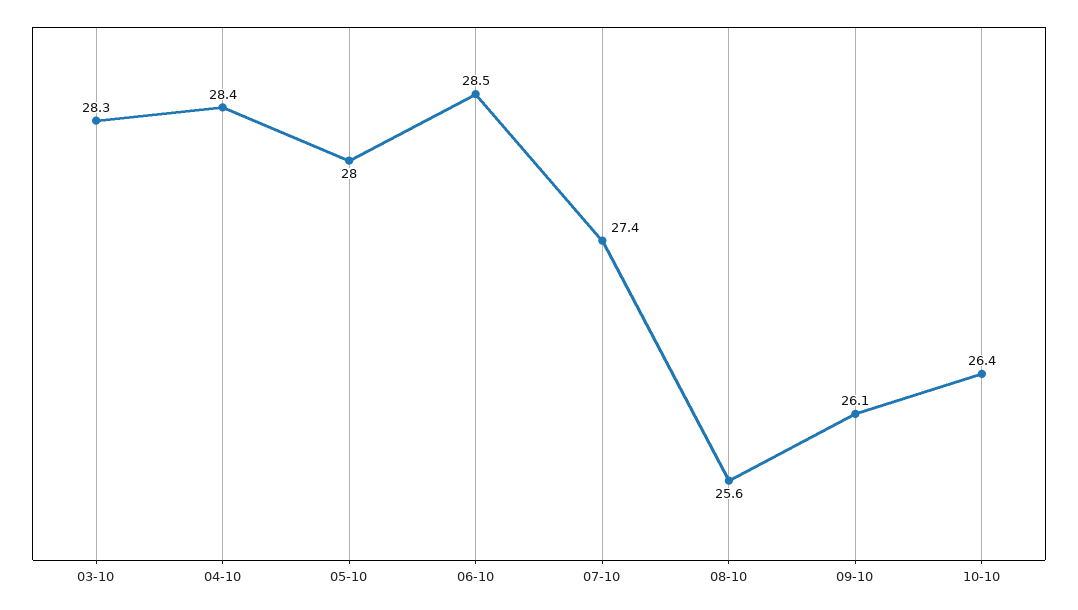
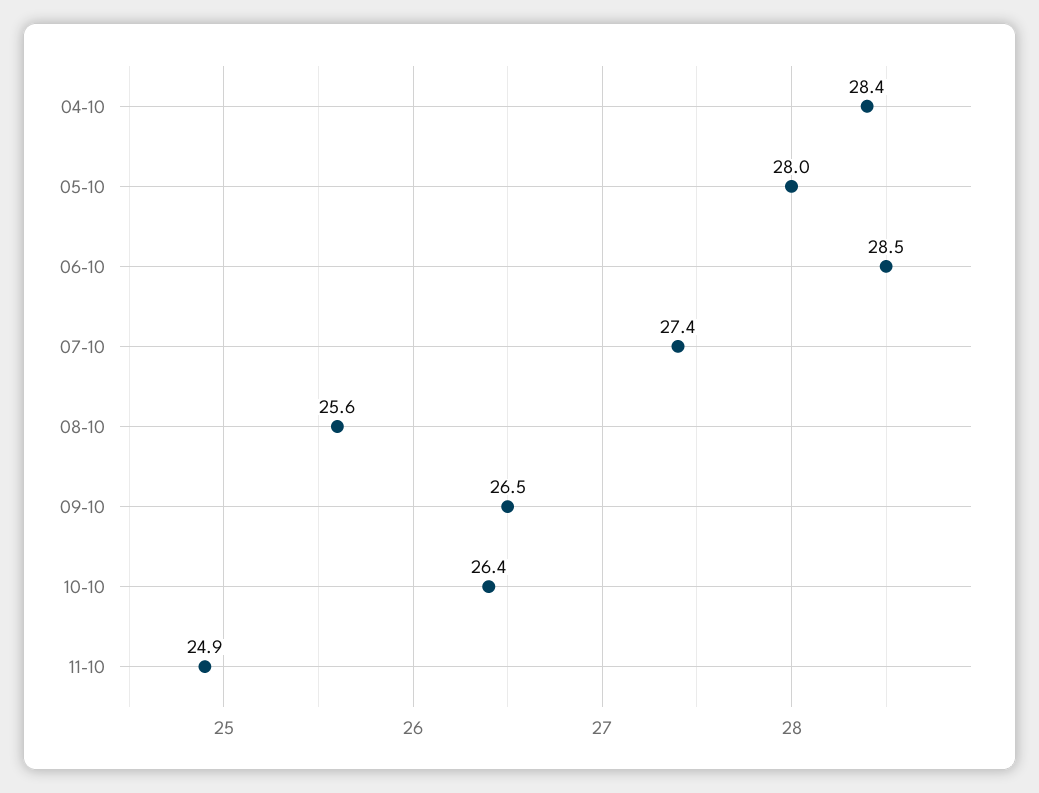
03-10: 28.3 -> none
09-10: 26.1 -> 26.5
11-10: none -> 24.9

